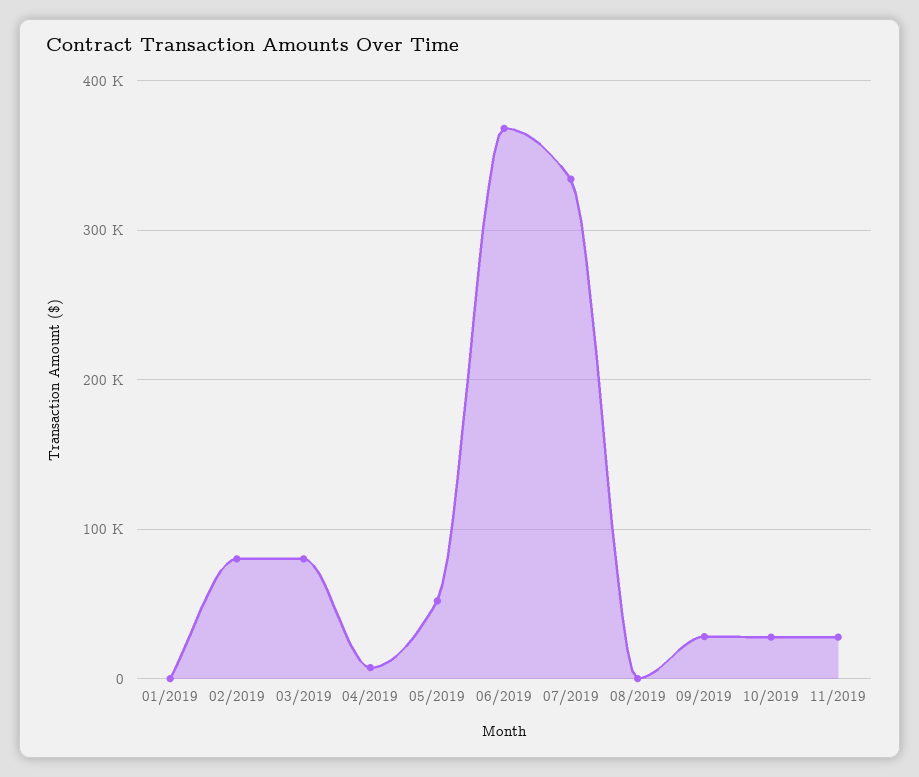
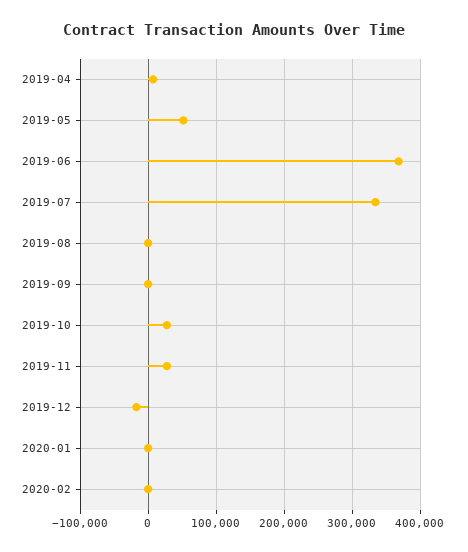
01/2019: 0 -> none
02/2019: 80000 -> none
03/2019: 80000 -> none
09/2019: 30000 -> 0
2019-12: none -> -20000
2020-01: none -> 0
2020-02: none -> 0

